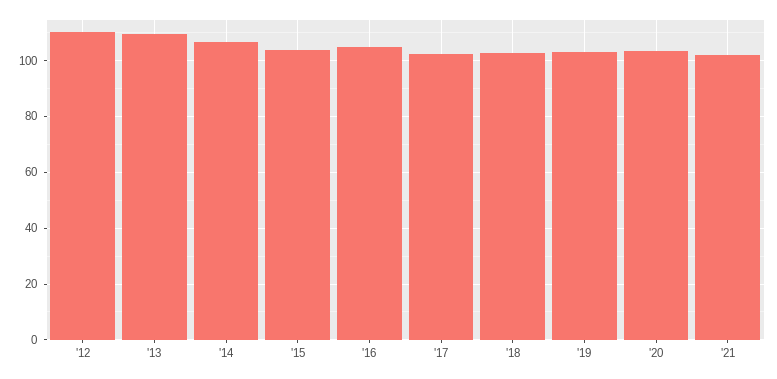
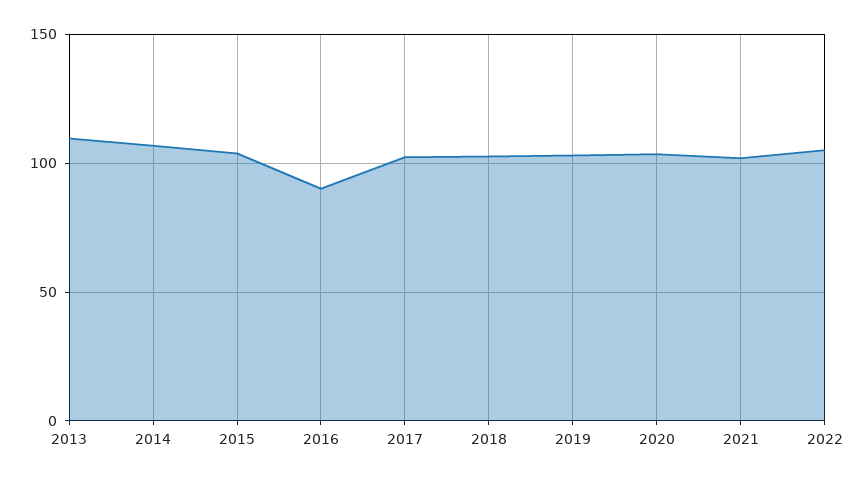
'12: 110 -> none
'16: 105 -> 90
2022: none -> 105

